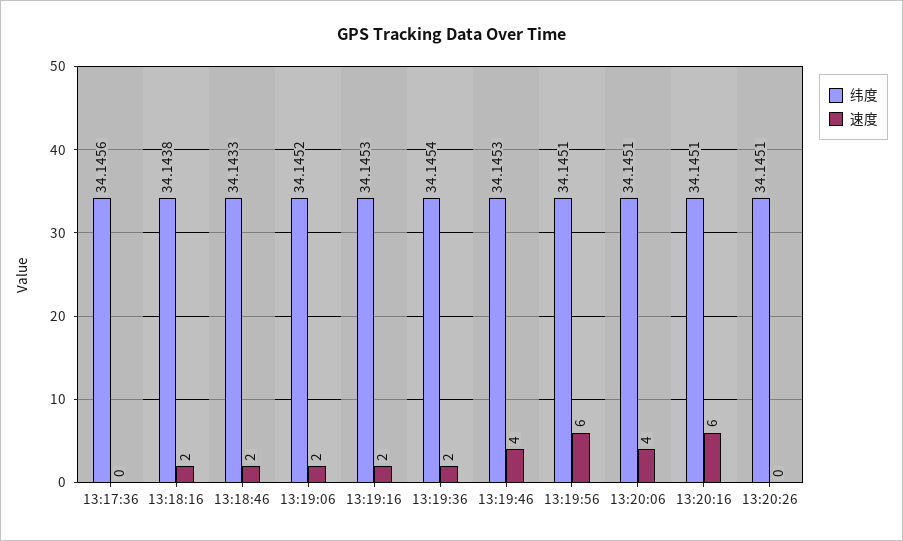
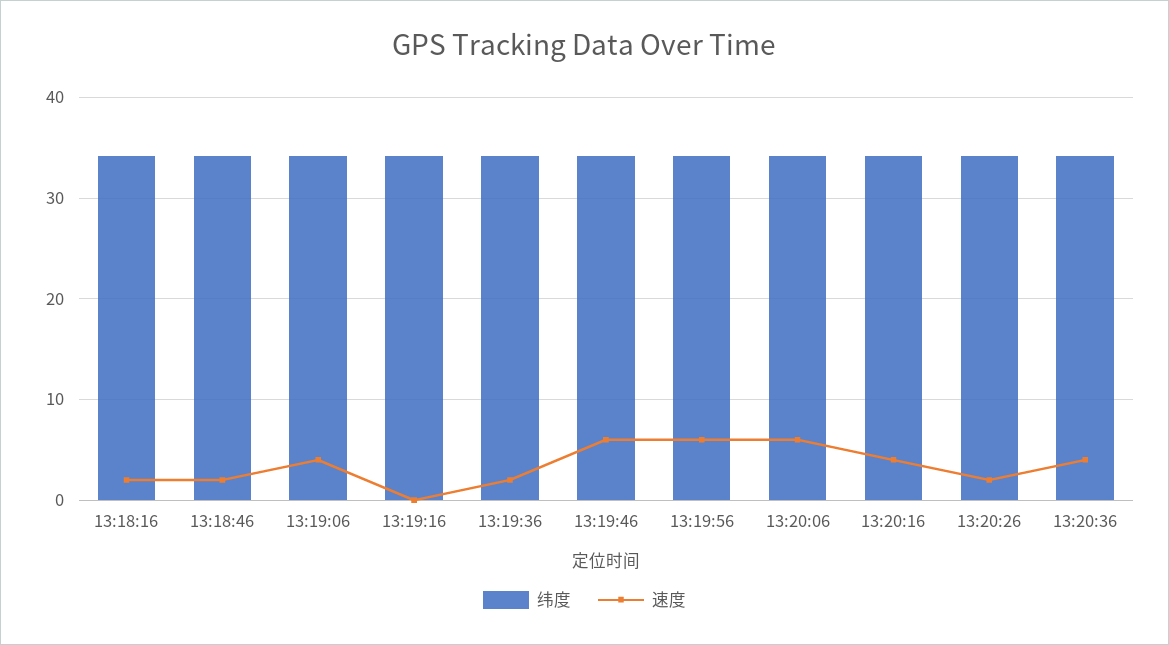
纬度, 13:17:36: 34.1456 -> none
速度, 13:17:36: 0 -> none
速度, 13:19:06: 2 -> 4
速度, 13:19:16: 2 -> 0
速度, 13:19:46: 4 -> 6
速度, 13:20:06: 4 -> 6
速度, 13:20:16: 6 -> 4
速度, 13:20:26: 0 -> 2
纬度, 13:20:36: none -> 34
速度, 13:20:36: none -> 4

